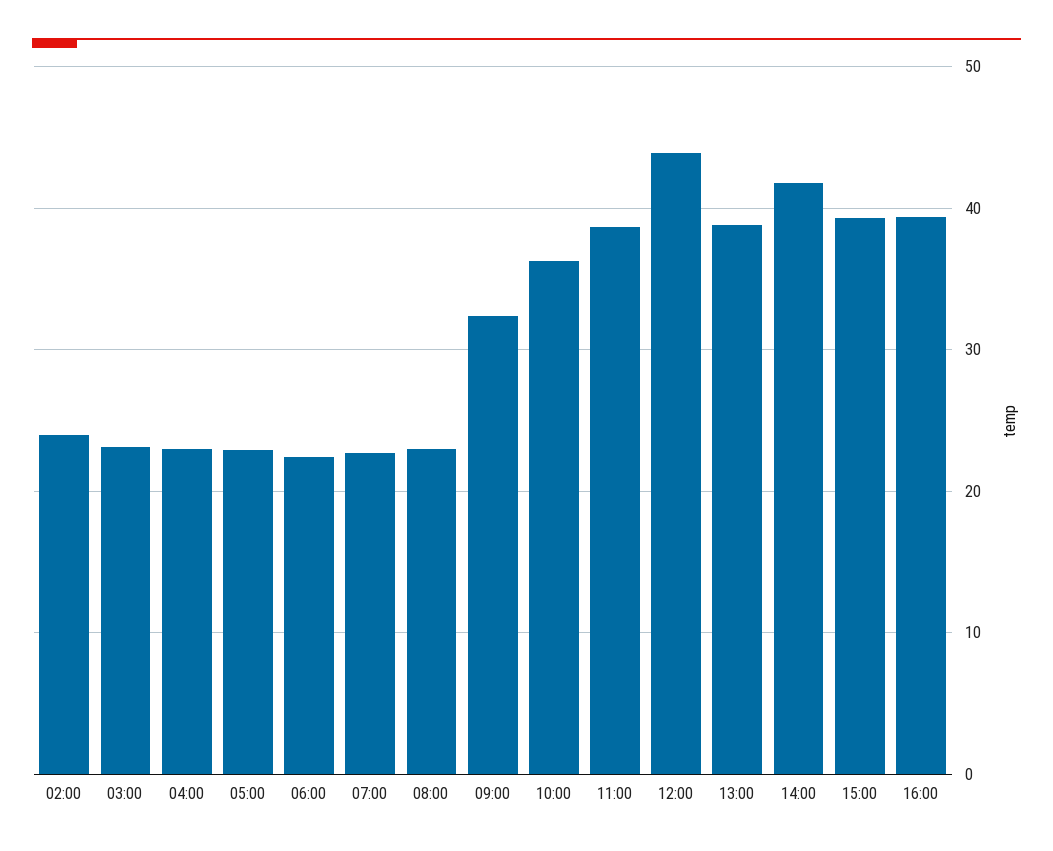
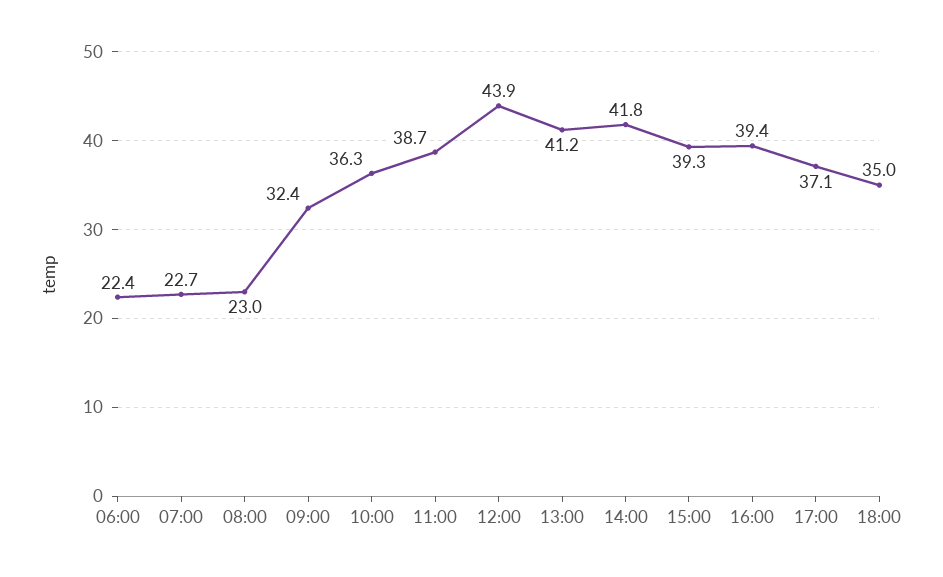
02:00: 24 -> none
03:00: 23 -> none
04:00: 23 -> none
05:00: 23 -> none
13:00: 39 -> 41.2
17:00: none -> 37.1
18:00: none -> 35

